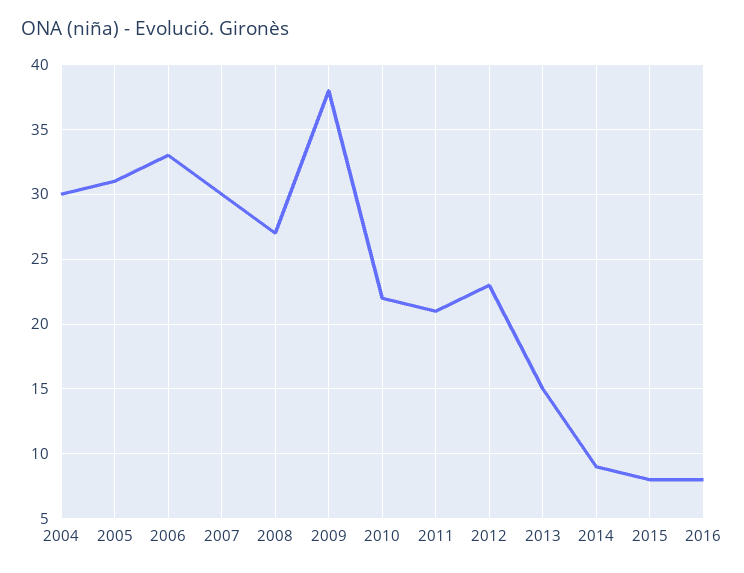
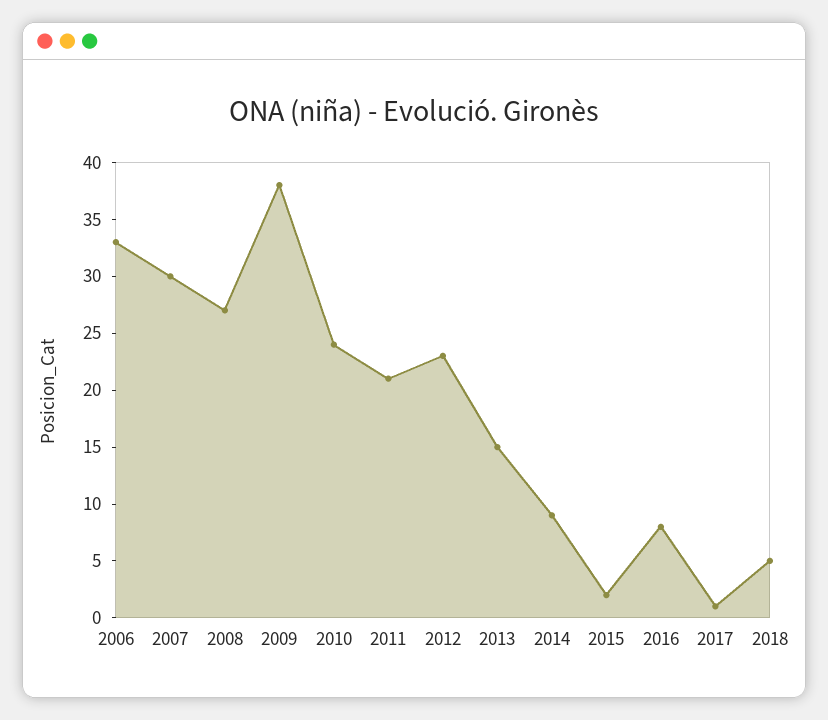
2004: 30 -> none
2005: 31 -> none
2010: 22 -> 24
2015: 8 -> 2
2017: none -> 1
2018: none -> 5

